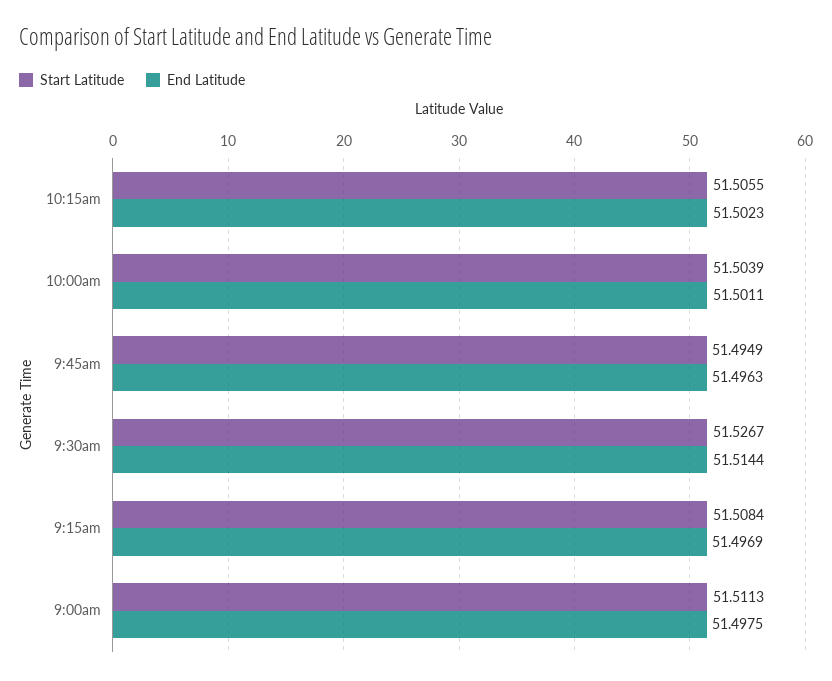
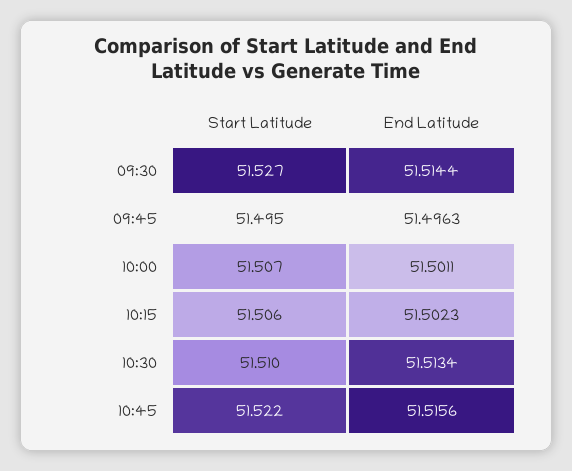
Start Latitude, 10:00am: 51.5039 -> 51.507
Start Latitude, 9:15am: 51.5084 -> none
End Latitude, 9:15am: 51.4969 -> none
Start Latitude, 9:00am: 51.5113 -> none
End Latitude, 9:00am: 51.4975 -> none
Start Latitude, 10:30: none -> 51.51
End Latitude, 10:30: none -> 51.5134
Start Latitude, 10:45: none -> 51.522
End Latitude, 10:45: none -> 51.5156

